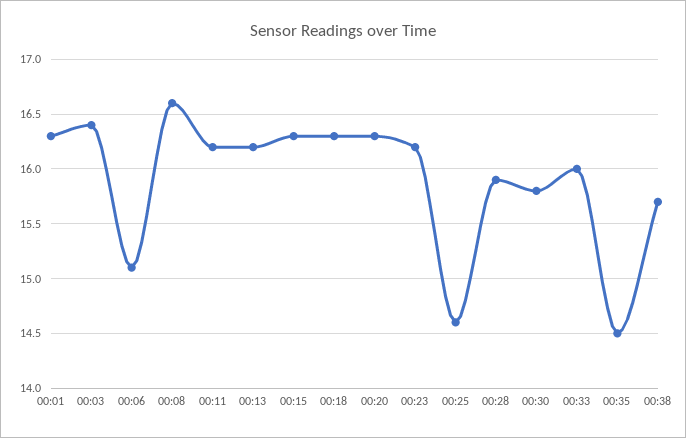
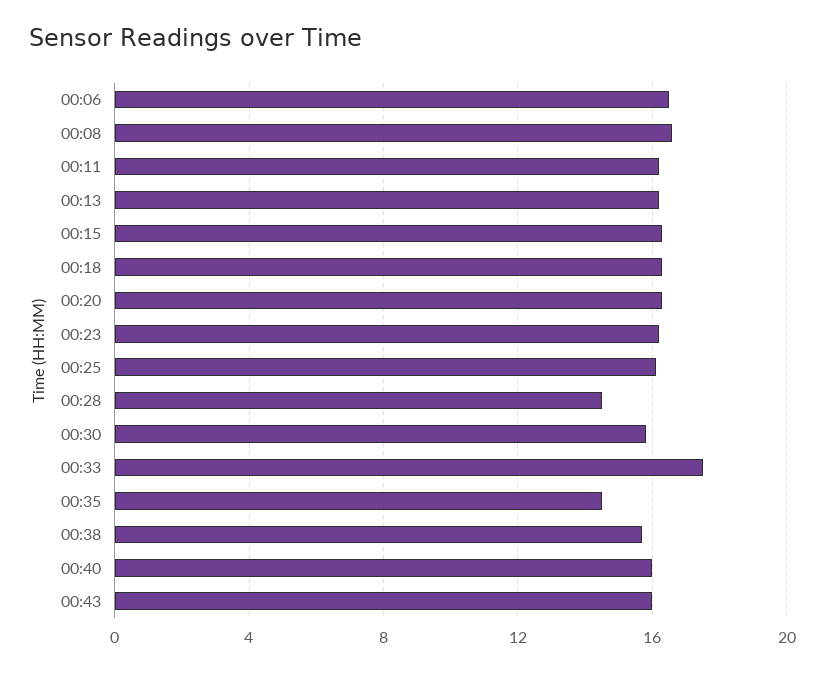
00:01: 16.3 -> none
00:03: 16.4 -> none
00:06: 15.1 -> 16.5
00:25: 14.6 -> 16
00:28: 15.9 -> 14.5
00:33: 16 -> 17.5
00:40: none -> 16
00:43: none -> 16

